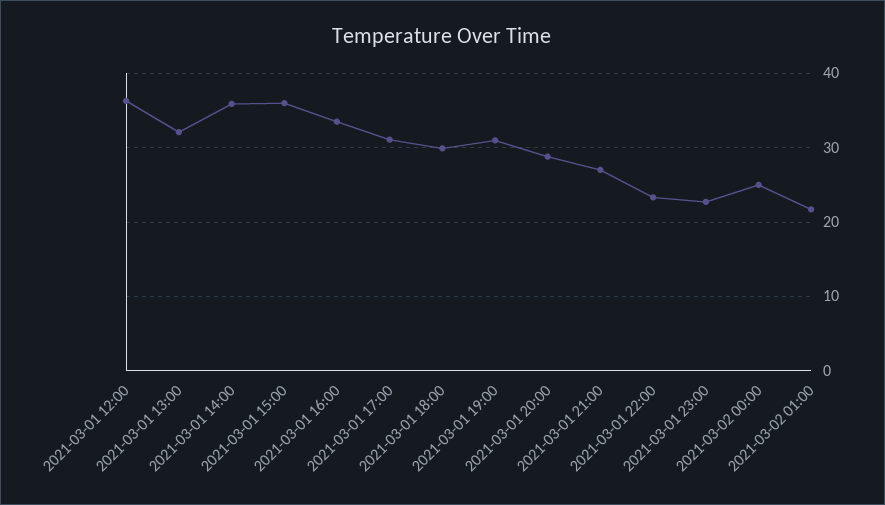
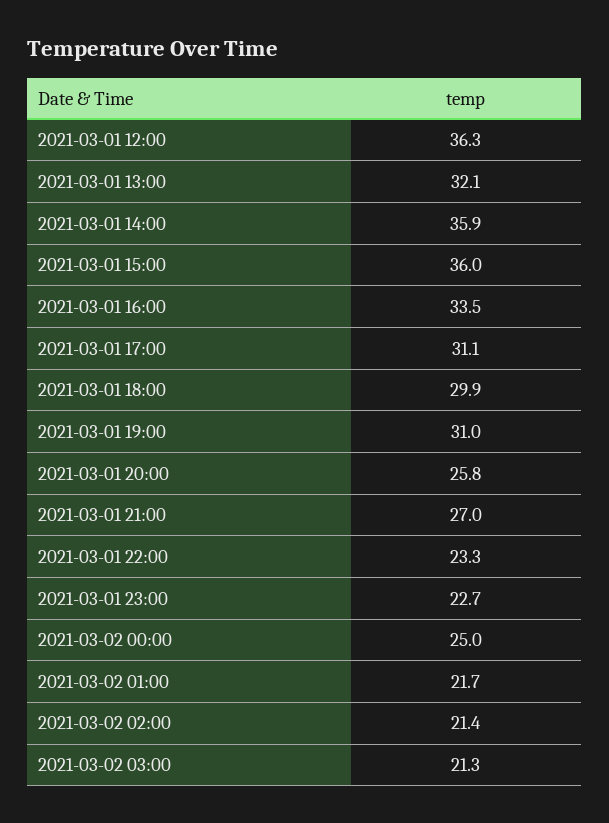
2021-03-01 20:00: 29 -> 25.8
2021-03-02 02:00: none -> 21.4
2021-03-02 03:00: none -> 21.3

